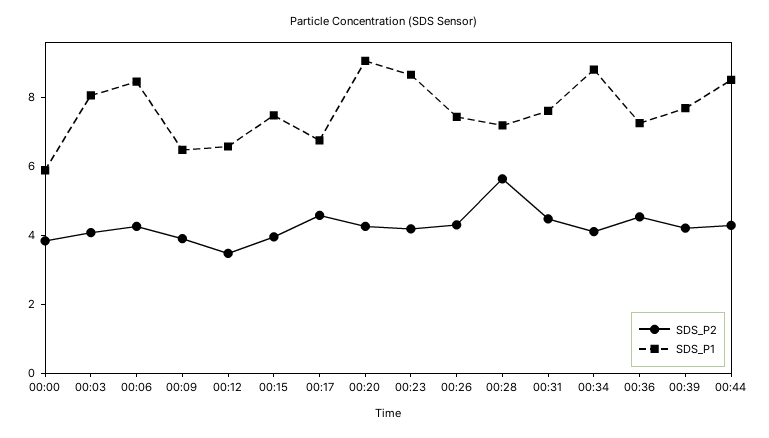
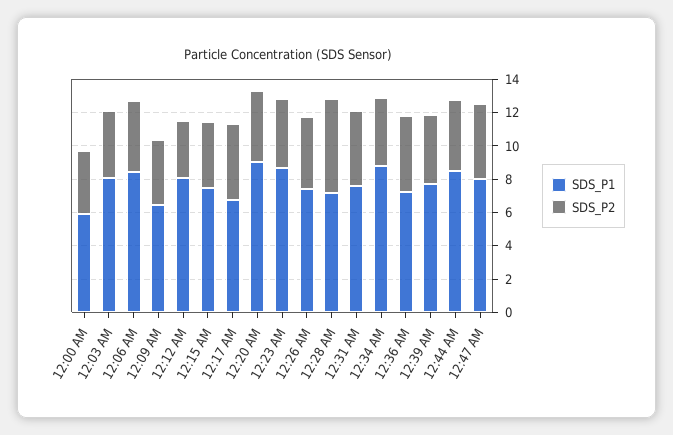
SDS_P1, 00:12: 6.5 -> 8
SDS_P1, 12:47 AM: none -> 8
SDS_P2, 12:47 AM: none -> 4.5

